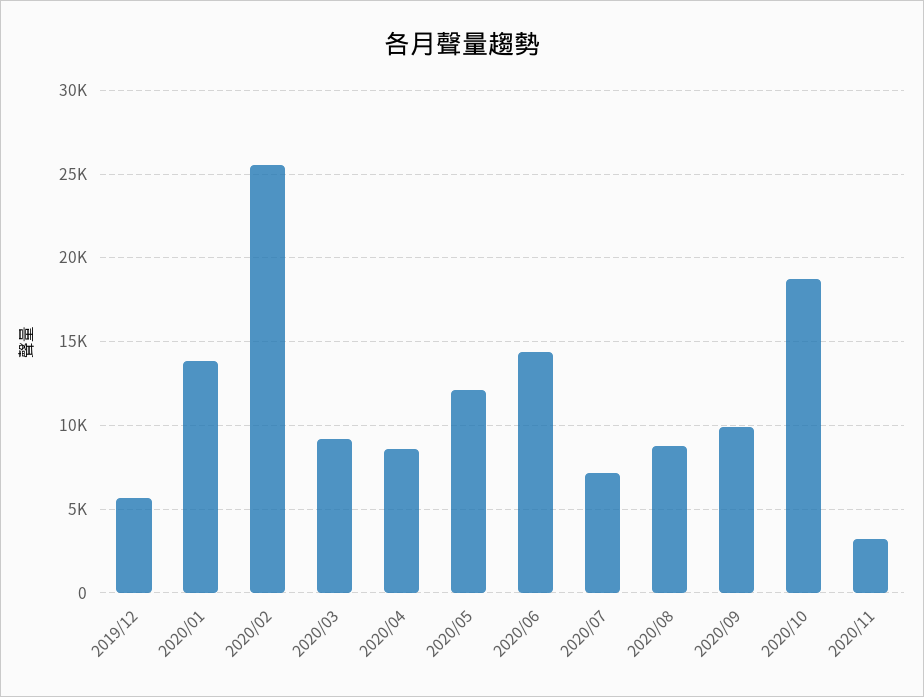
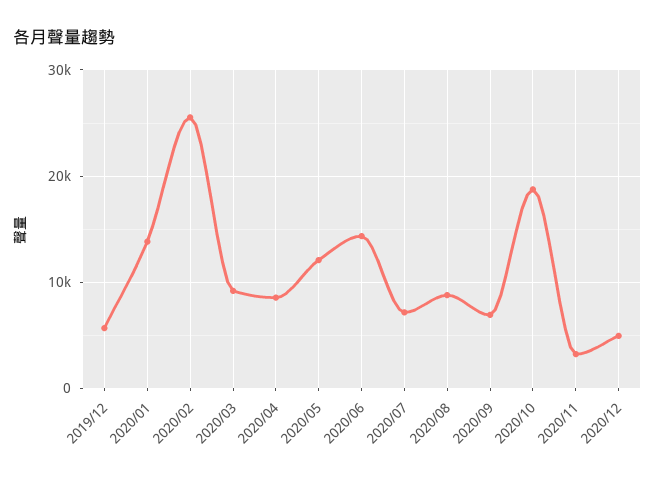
2020/09: 10000 -> 7000
2020/12: none -> 5000

